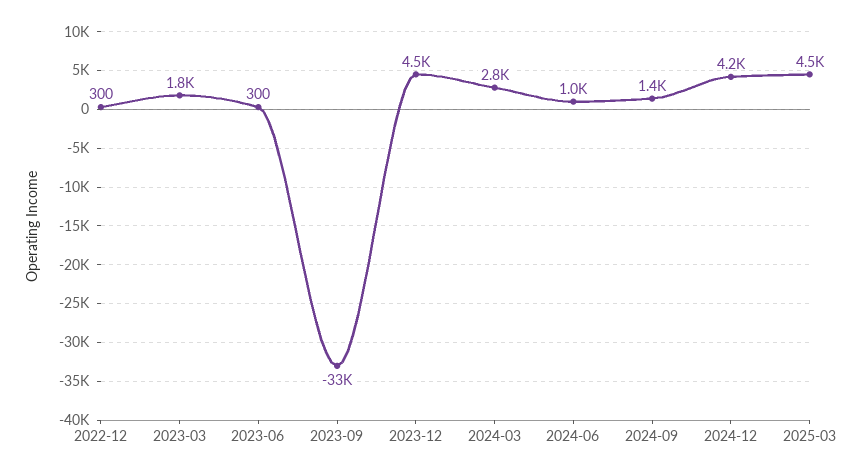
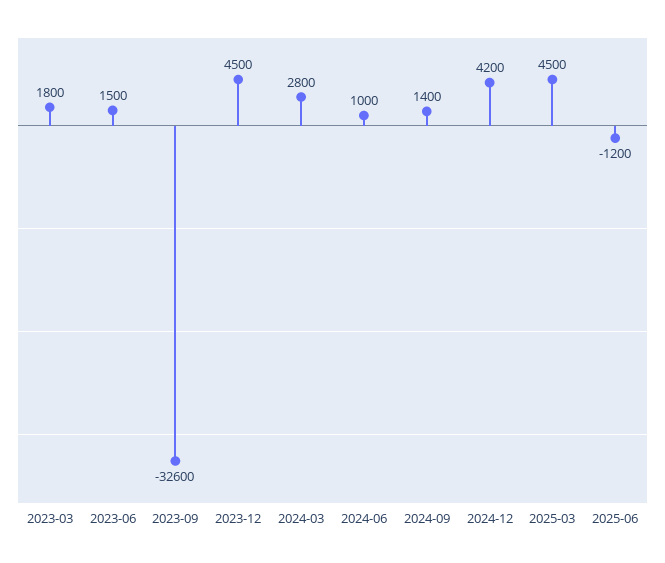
2022-12: 300 -> none
2023-06: 300 -> 1500
2025-06: none -> -1200

